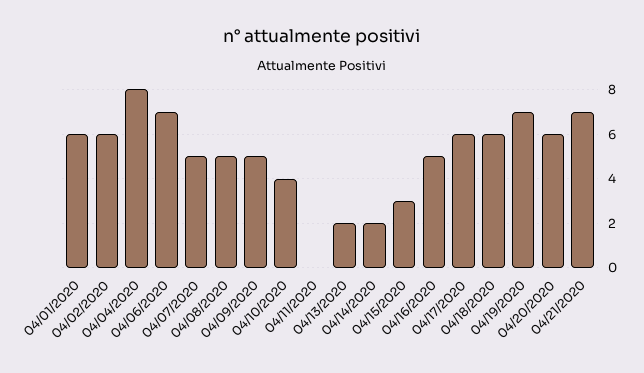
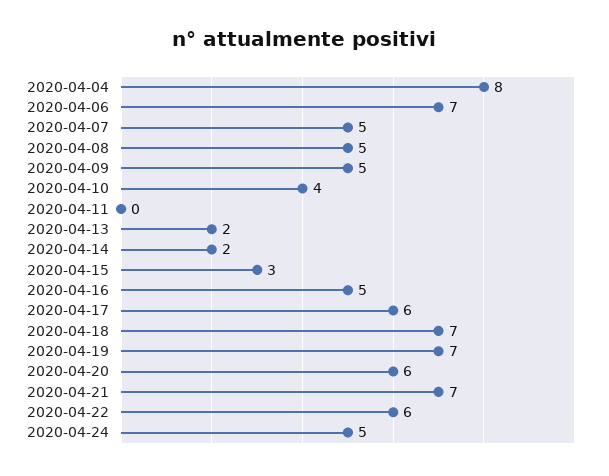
04/01/2020: 6 -> none
04/02/2020: 6 -> none
04/18/2020: 6 -> 7
2020-04-22: none -> 6
2020-04-24: none -> 5

